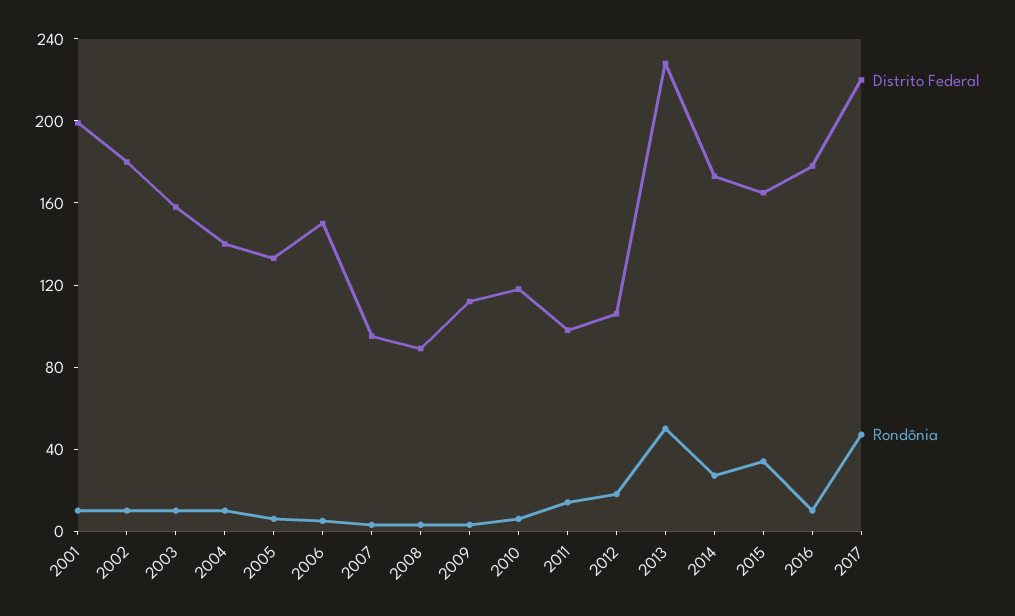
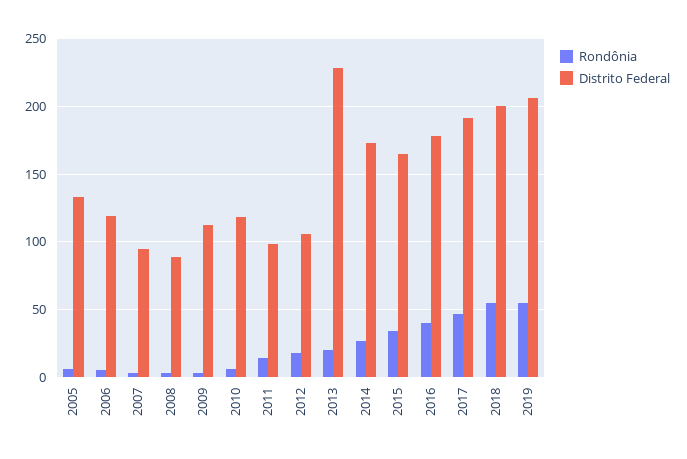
Distrito Federal, 2001: 200 -> none
Rondônia, 2001: 10 -> none
Distrito Federal, 2002: 180 -> none
Rondônia, 2002: 10 -> none
Distrito Federal, 2003: 160 -> none
Rondônia, 2003: 10 -> none
Distrito Federal, 2004: 140 -> none
Rondônia, 2004: 10 -> none
Distrito Federal, 2006: 150 -> 120
Rondônia, 2013: 50 -> 20
Rondônia, 2016: 10 -> 40
Distrito Federal, 2017: 220 -> 190
Rondônia, 2018: none -> 55
Distrito Federal, 2018: none -> 200
Rondônia, 2019: none -> 55
Distrito Federal, 2019: none -> 205

